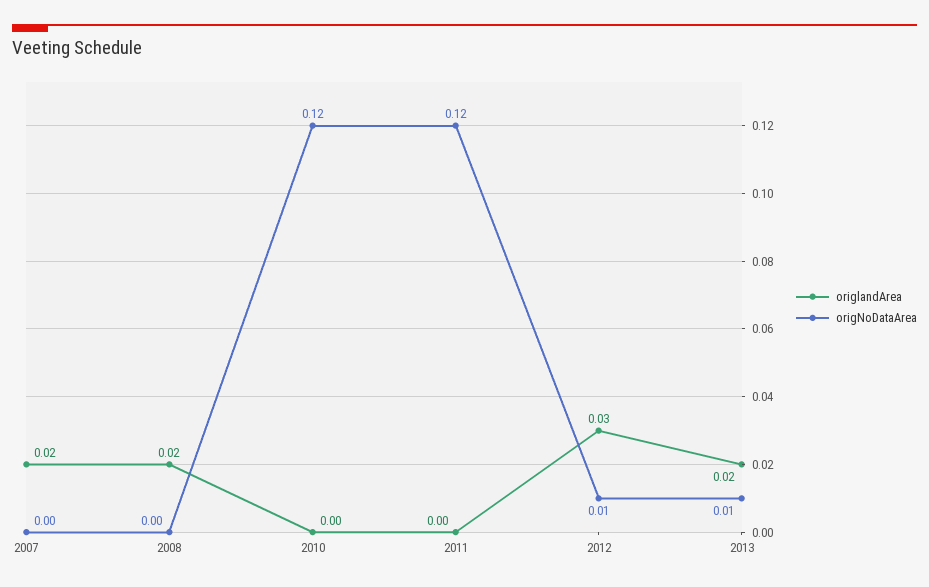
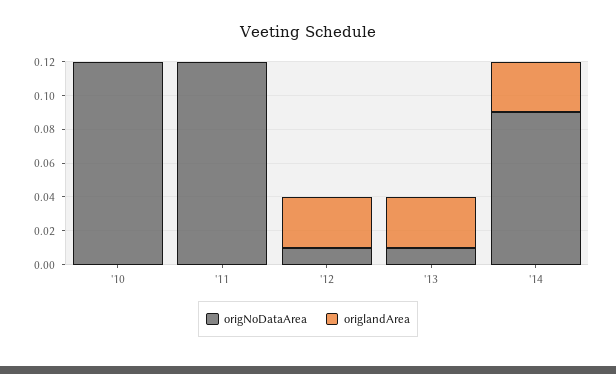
origlandArea, 2007: 0.02 -> none
origNoDataArea, 2007: 0 -> none
origlandArea, 2008: 0.02 -> none
origNoDataArea, 2008: 0 -> none
origlandArea, 2013: 0.02 -> 0.03
origNoDataArea, '14: none -> 0.09
origlandArea, '14: none -> 0.03

